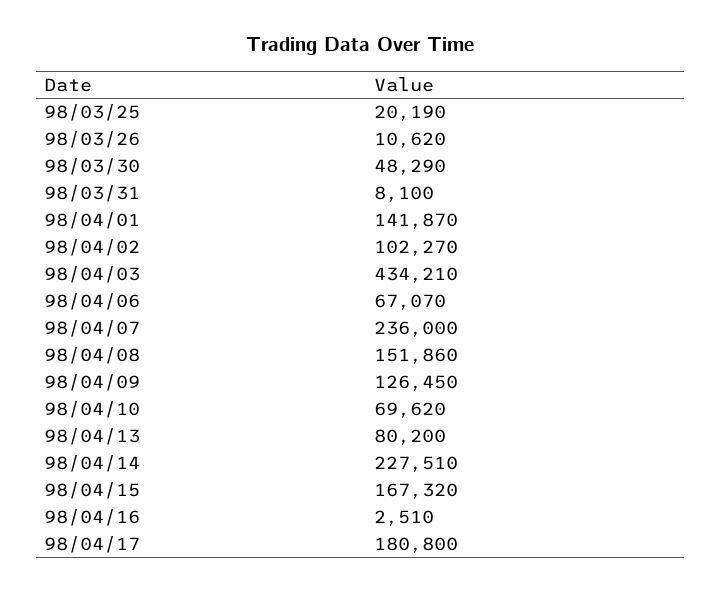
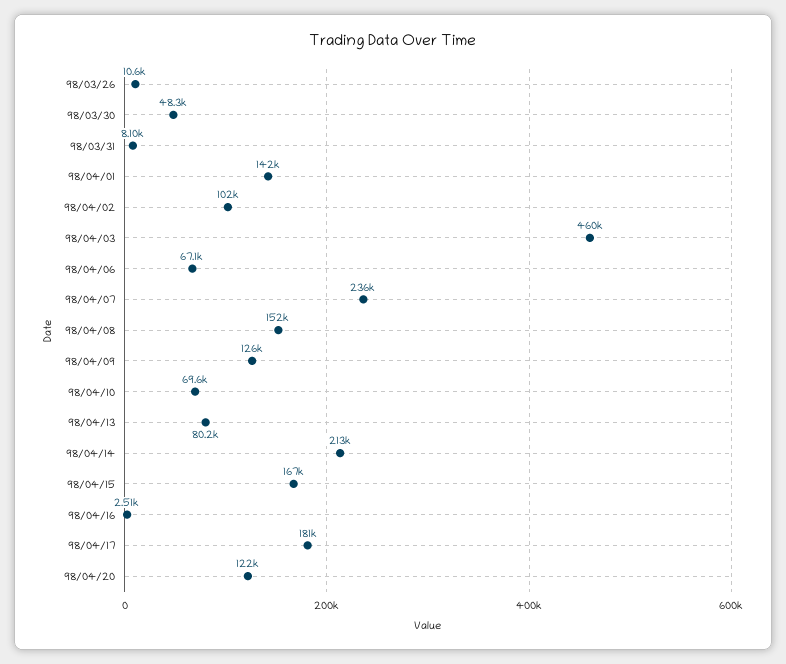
98/03/25: 20190 -> none
98/04/03: 434210 -> 460000
98/04/14: 227510 -> 213000
98/04/20: none -> 122000

